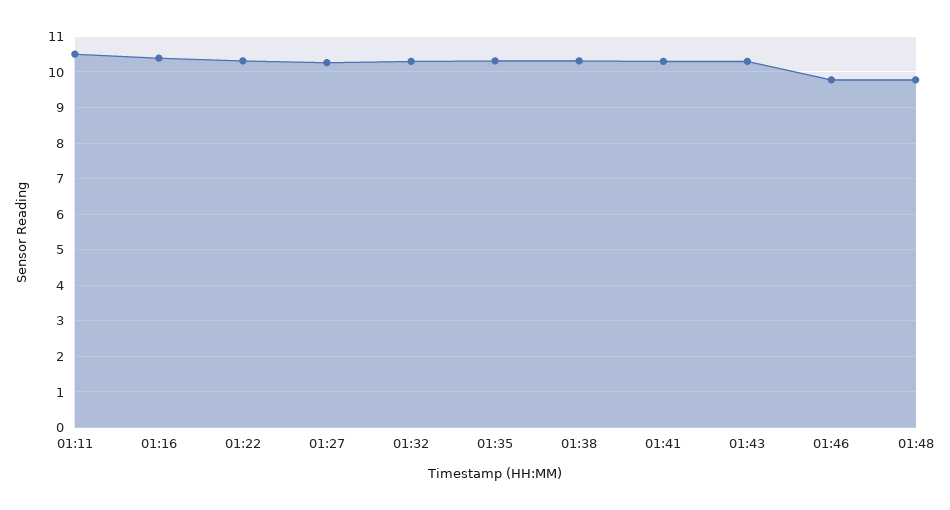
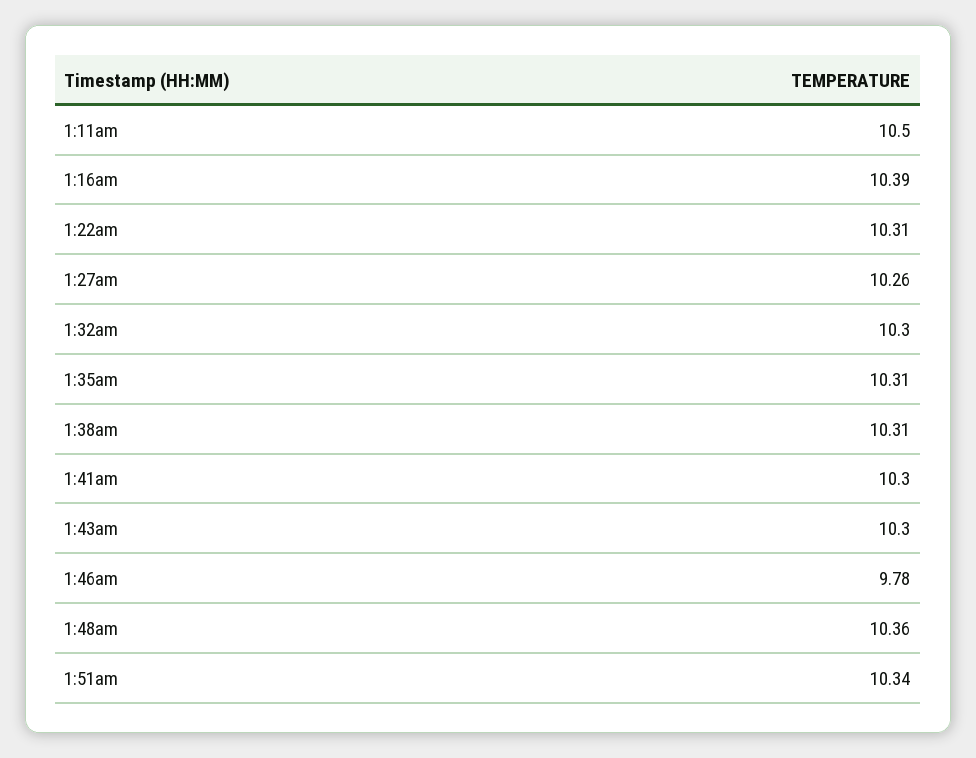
01:48: 9.8 -> 10.36
1:51am: none -> 10.34

